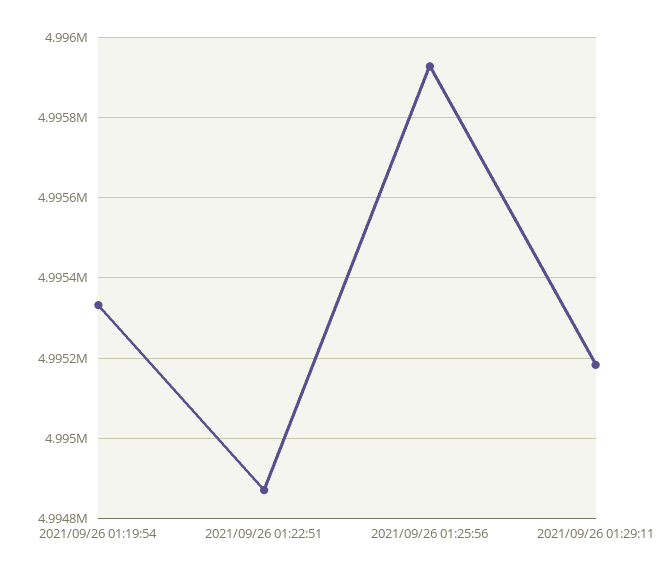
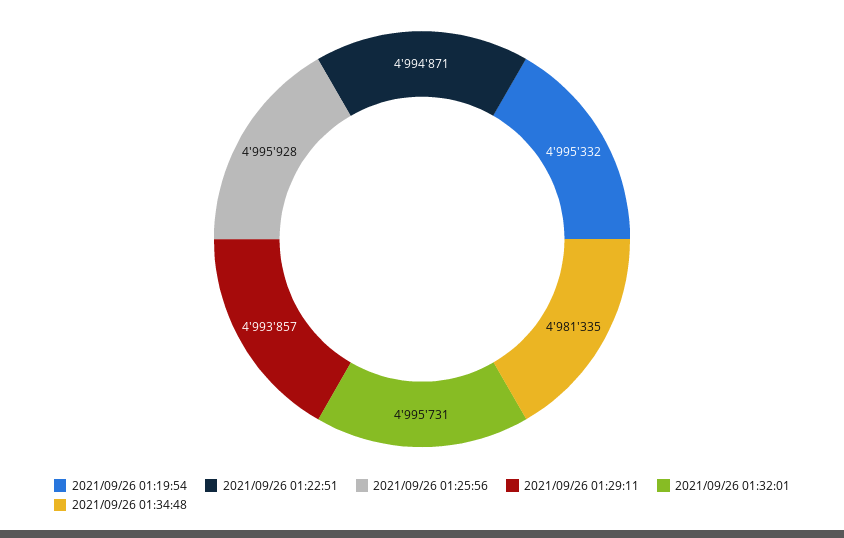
2021/09/26 01:29:11: 4995180 -> 4993857
2021/09/26 01:32:01: none -> 4995731
2021/09/26 01:34:48: none -> 4981335

